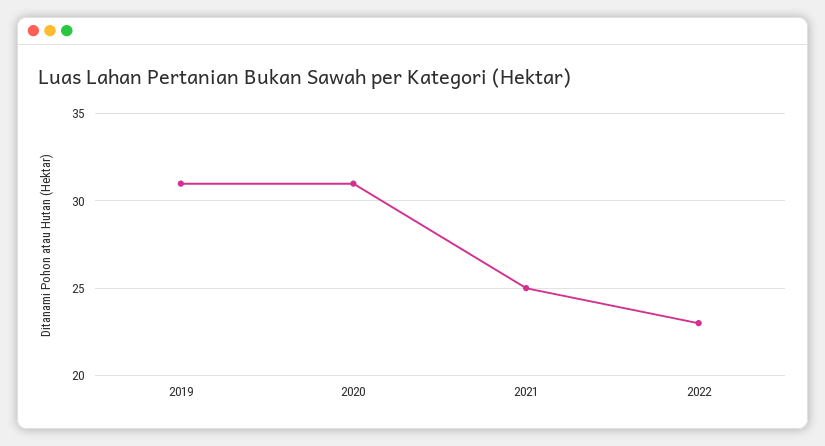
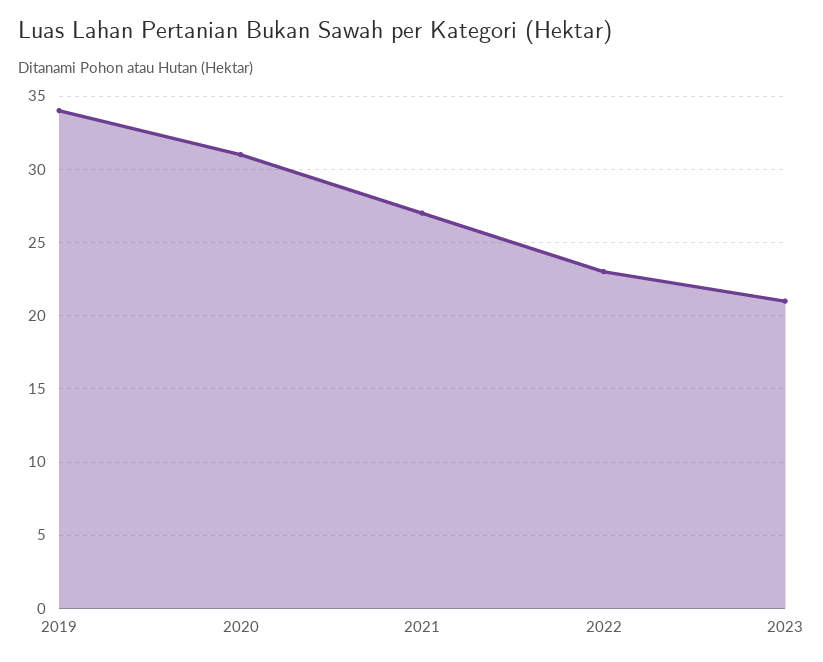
2019: 31 -> 34
2021: 25 -> 27
2023: none -> 21

